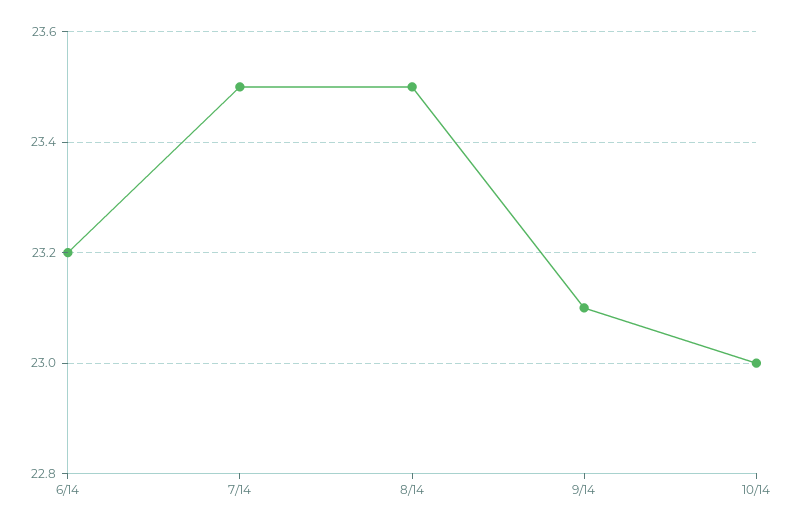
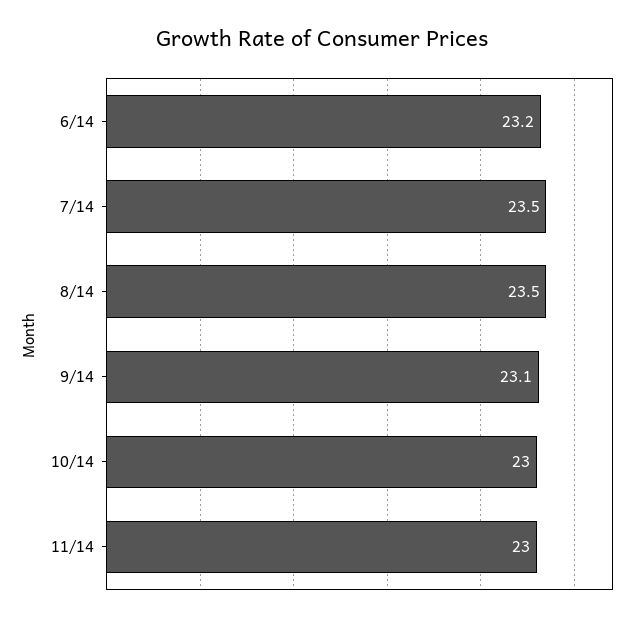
11/14: none -> 23

